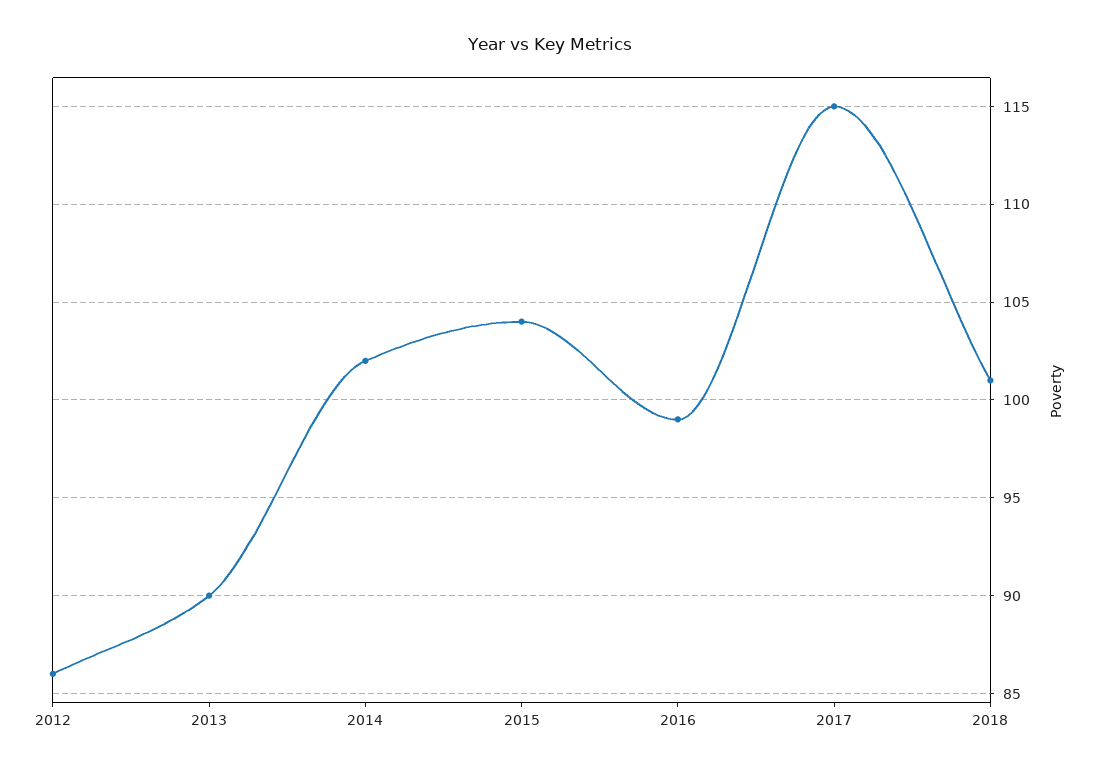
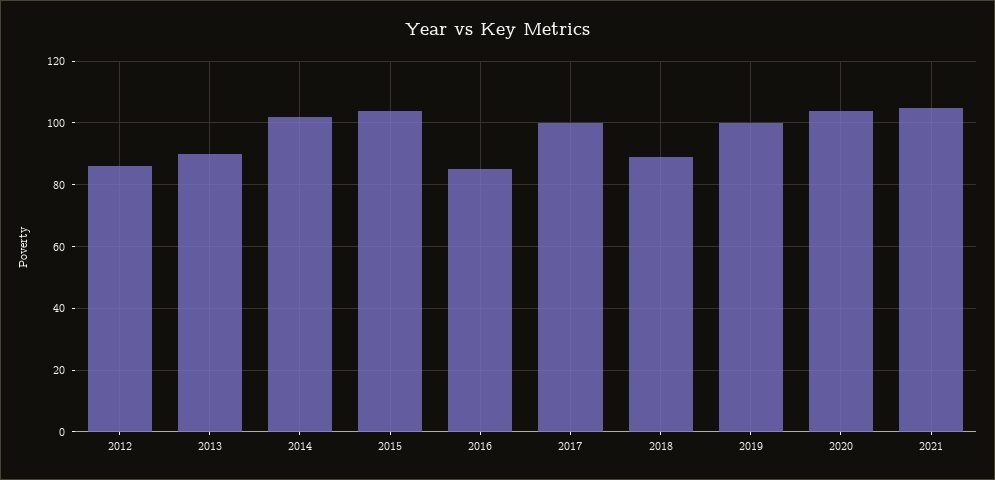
2016: 99 -> 85
2017: 115 -> 100
2018: 101 -> 90
2019: none -> 100
2020: none -> 105
2021: none -> 105

